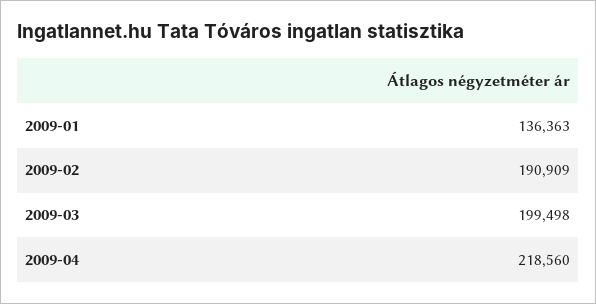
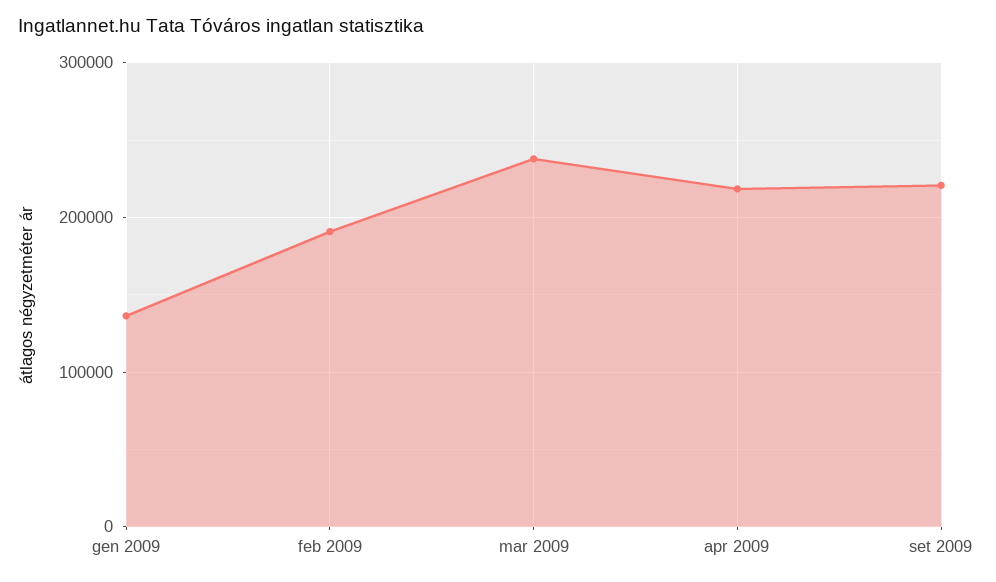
2009-03: 199498 -> 240000
set 2009: none -> 220000

